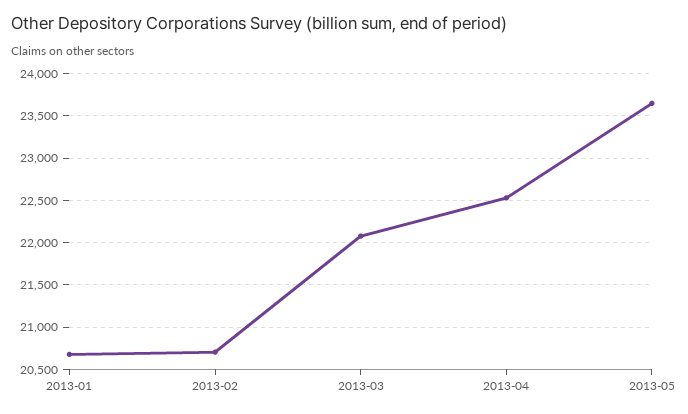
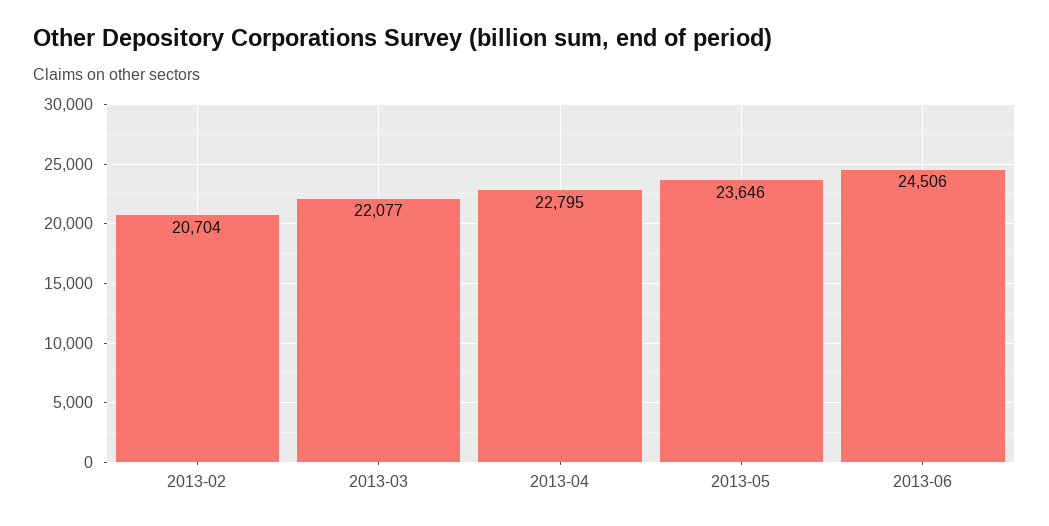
2013-01: 20700 -> none
2013-04: 22500 -> 22795
2013-06: none -> 24506

